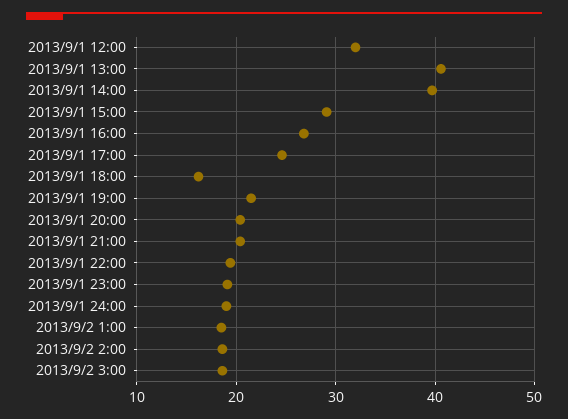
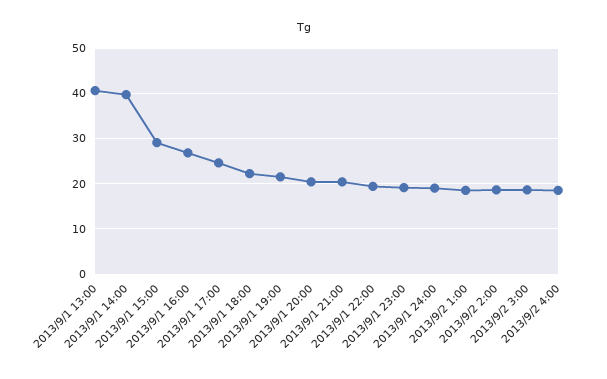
2013/9/1 12:00: 32 -> none
2013/9/1 18:00: 16 -> 22
2013/9/2 4:00: none -> 18

